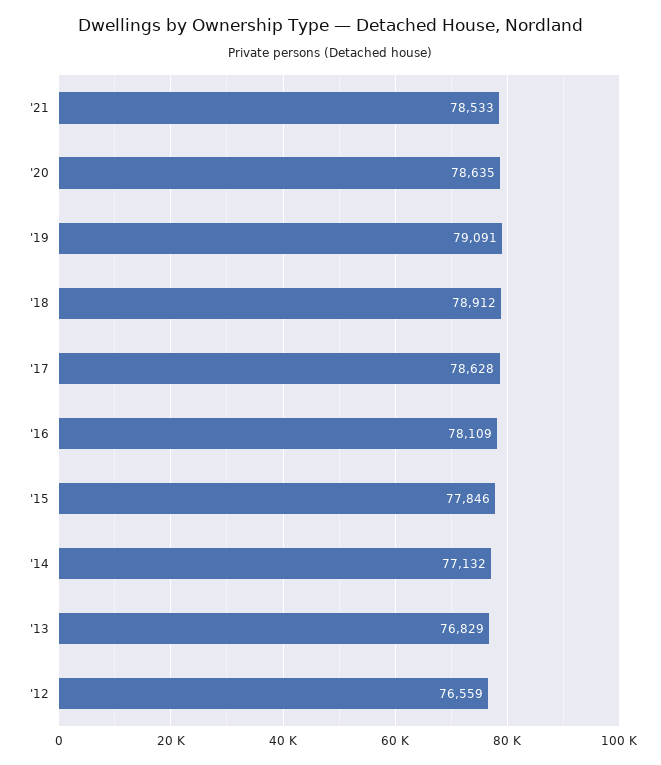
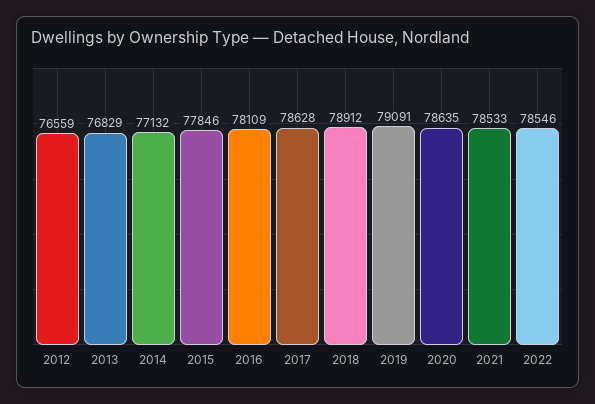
2022: none -> 78546

